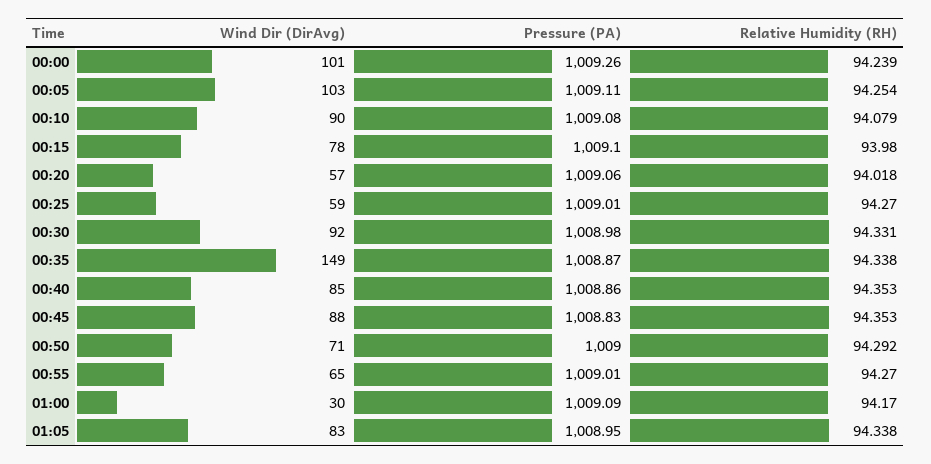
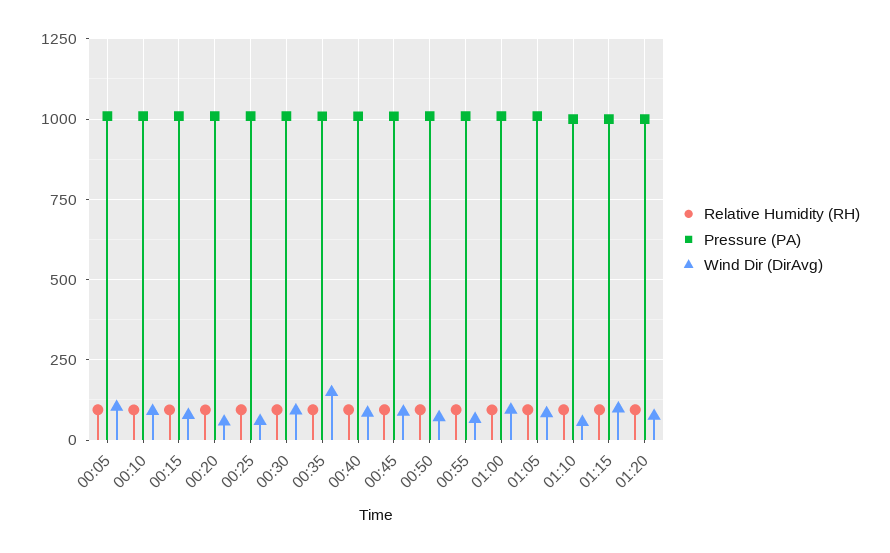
Wind Dir (DirAvg), 00:00: 101 -> none
Pressure (PA), 00:00: 1009.26 -> none
Relative Humidity (RH), 00:00: 94.239 -> none
Wind Dir (DirAvg), 01:00: 30 -> 100
Relative Humidity (RH), 01:10: none -> 100
Pressure (PA), 01:10: none -> 1000
Wind Dir (DirAvg), 01:10: none -> 50
Relative Humidity (RH), 01:15: none -> 100
Pressure (PA), 01:15: none -> 1000
Wind Dir (DirAvg), 01:15: none -> 100
Relative Humidity (RH), 01:20: none -> 100
Pressure (PA), 01:20: none -> 1000
Wind Dir (DirAvg), 01:20: none -> 75

